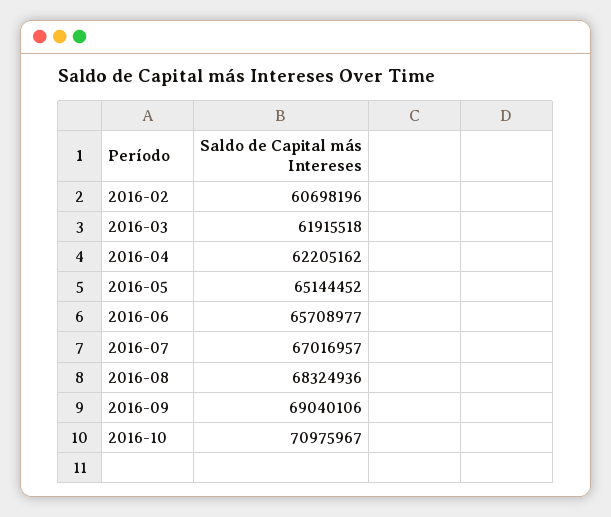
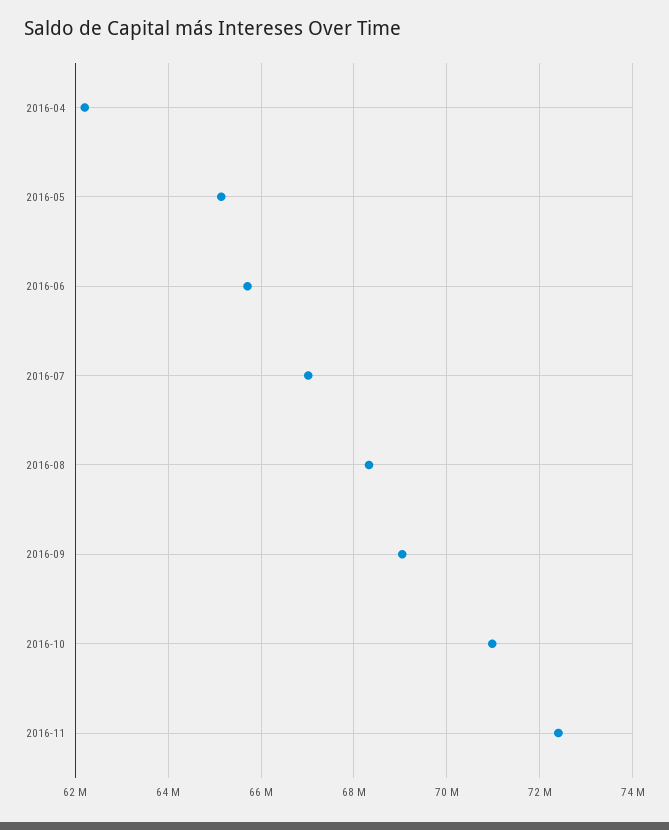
2016-02: 60698196 -> none
2016-03: 61915518 -> none
2016-11: none -> 72400000

